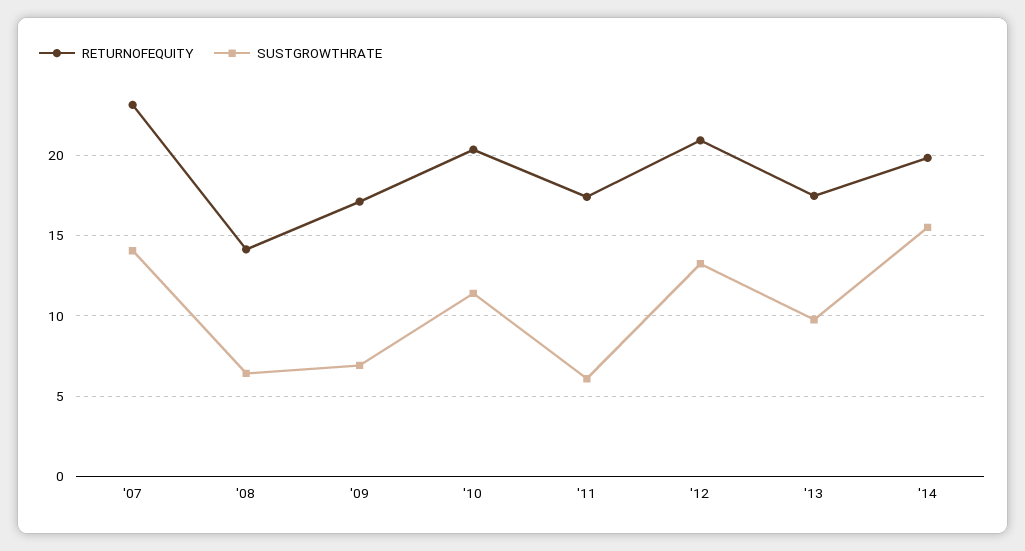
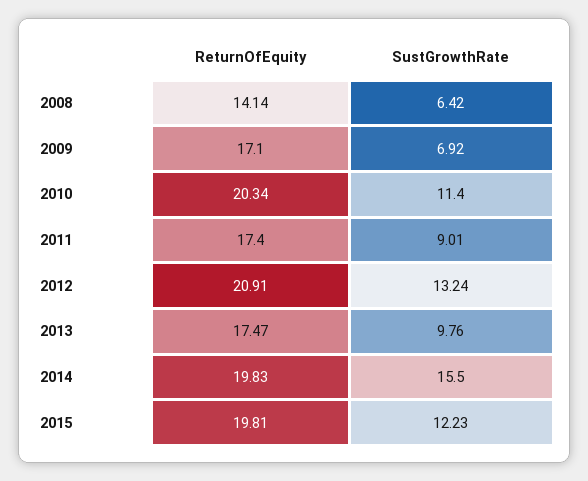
RETURNOFEQUITY, '07: 23 -> none
SUSTGROWTHRATE, '07: 14 -> none
SUSTGROWTHRATE, '11: 6 -> 9.01
RETURNOFEQUITY, 2015: none -> 19.81
SUSTGROWTHRATE, 2015: none -> 12.23

